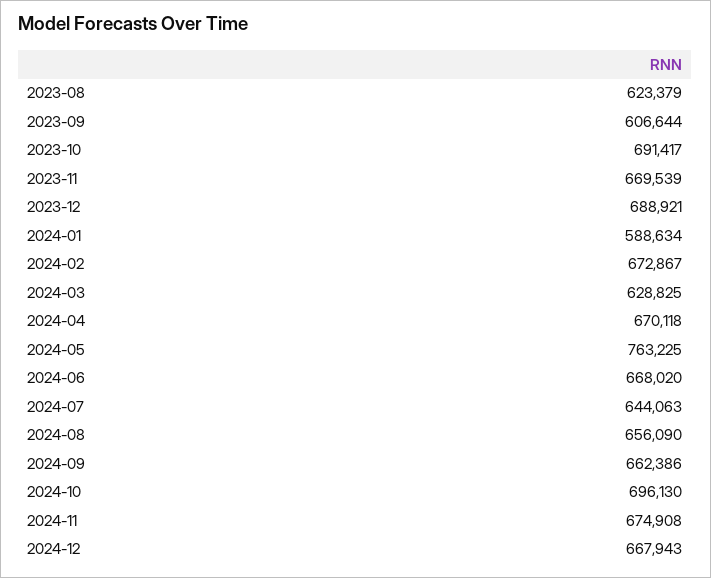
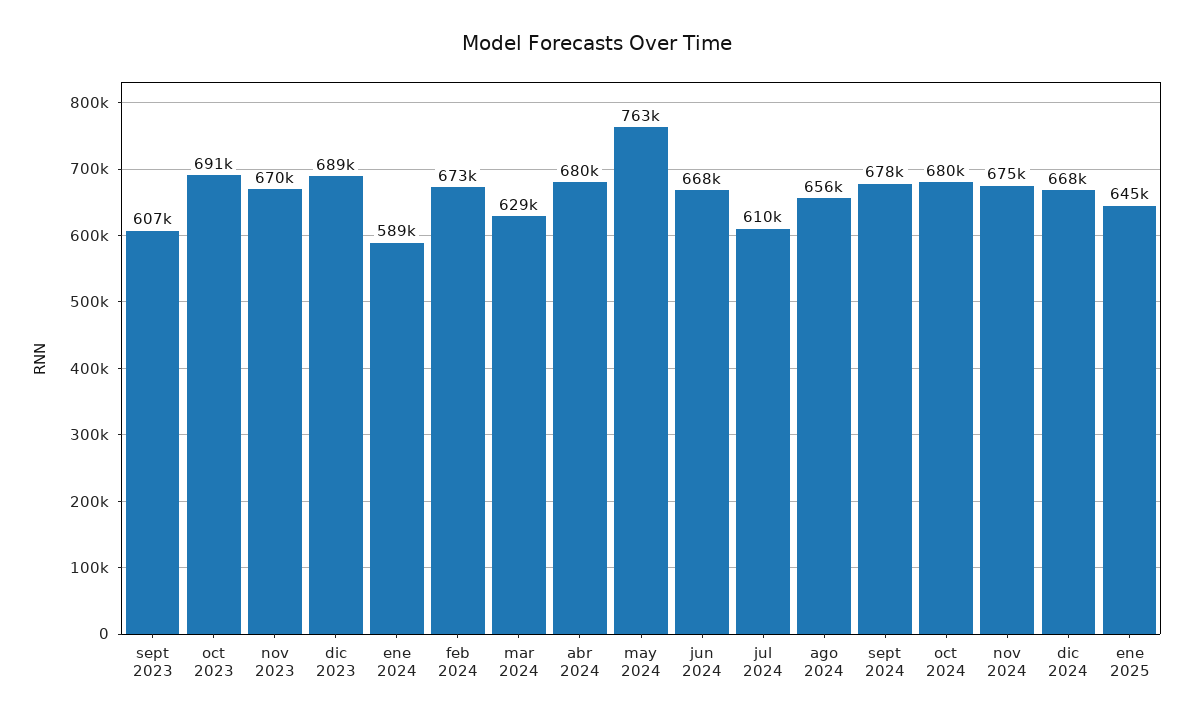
2023-08: 623379 -> none
2024-04: 670118 -> 680000
2024-07: 644063 -> 610000
2024-09: 662386 -> 678000
2024-10: 696130 -> 680000
ene 2025: none -> 645000

